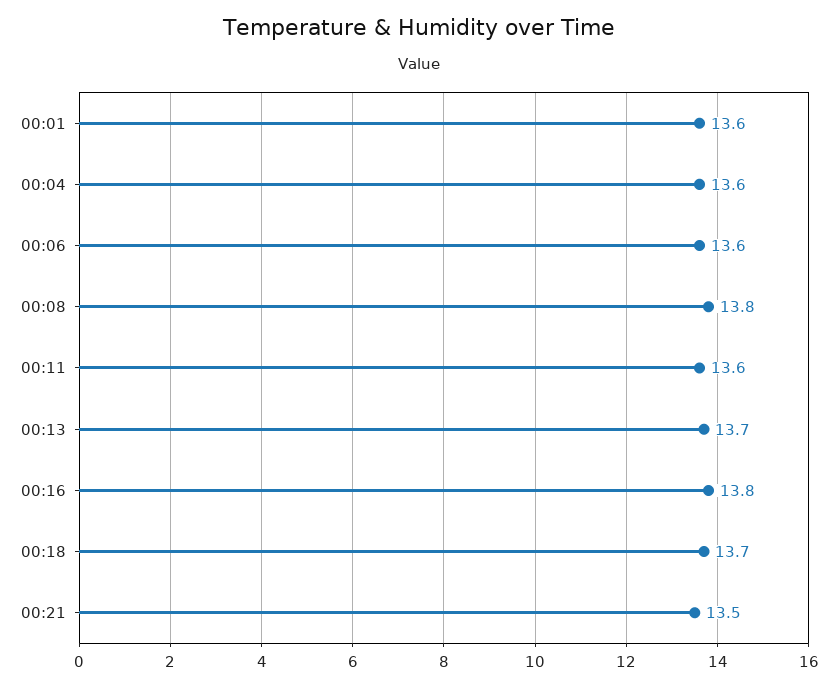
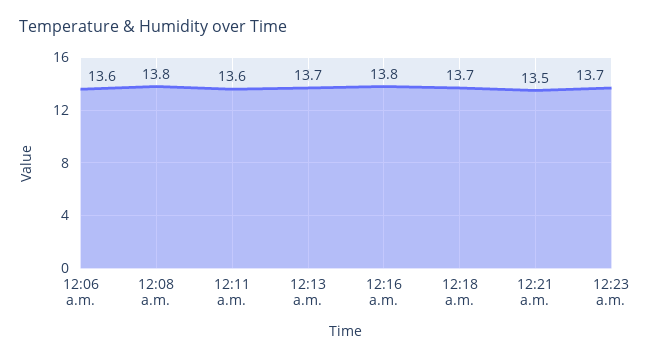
00:01: 13.6 -> none
00:04: 13.6 -> none
12:23 a.m.: none -> 13.7

